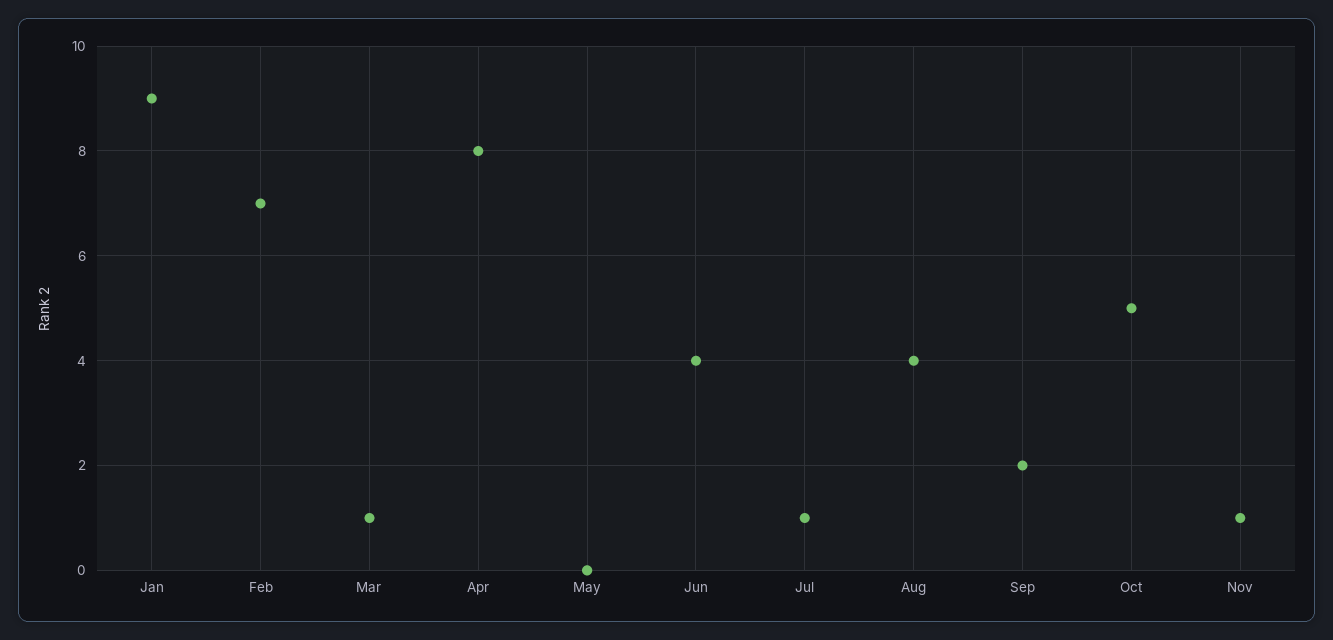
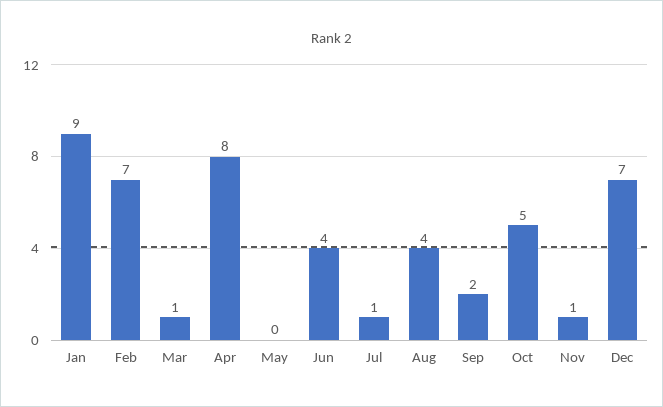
Dec: none -> 7

